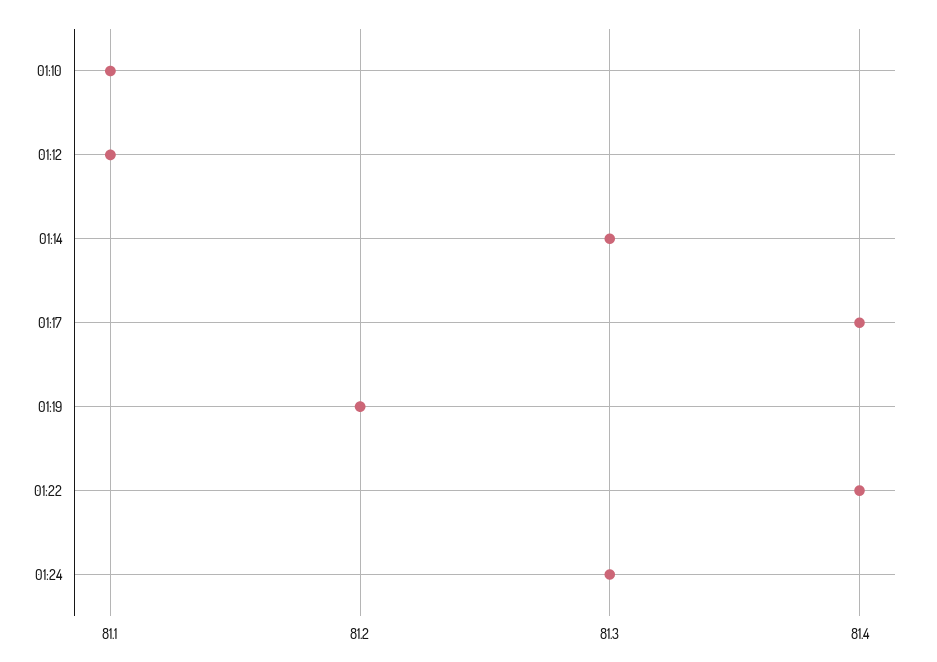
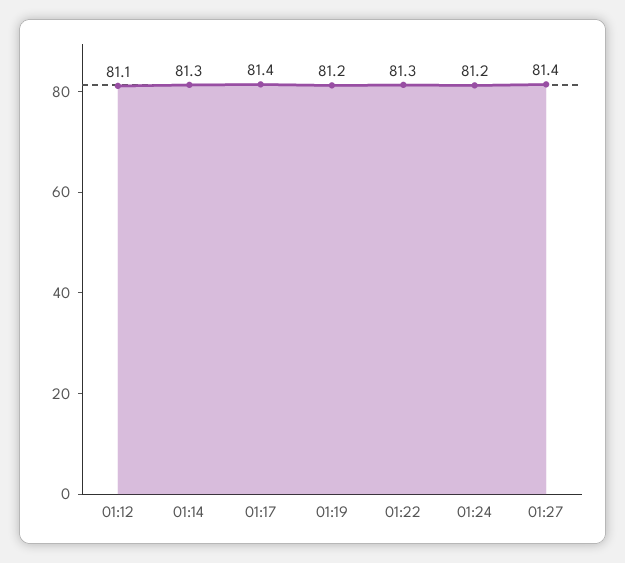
01:10: 81.1 -> none
01:22: 81.4 -> 81.3
01:24: 81.3 -> 81.2
01:27: none -> 81.4

